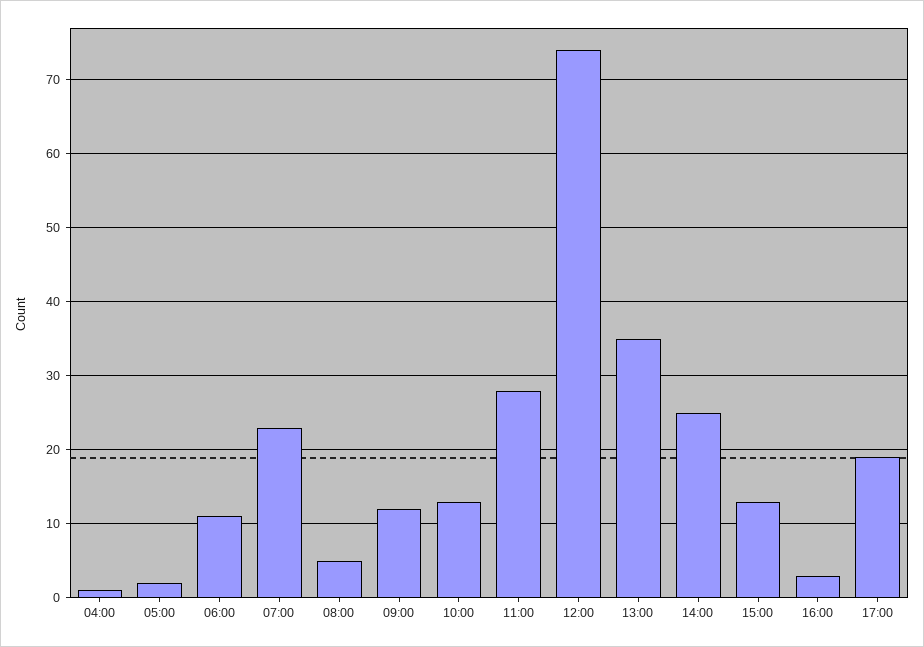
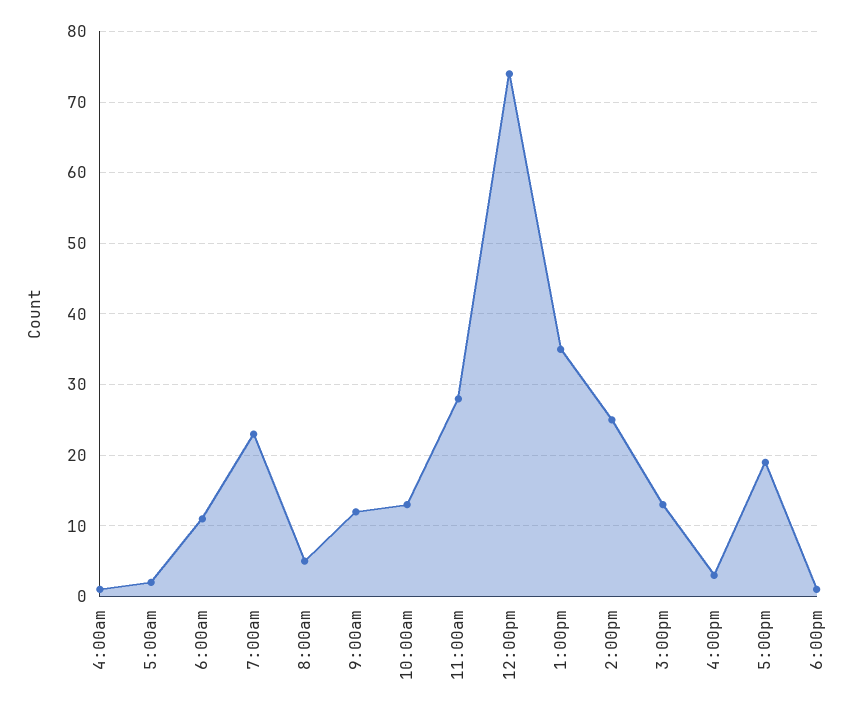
6:00pm: none -> 1

